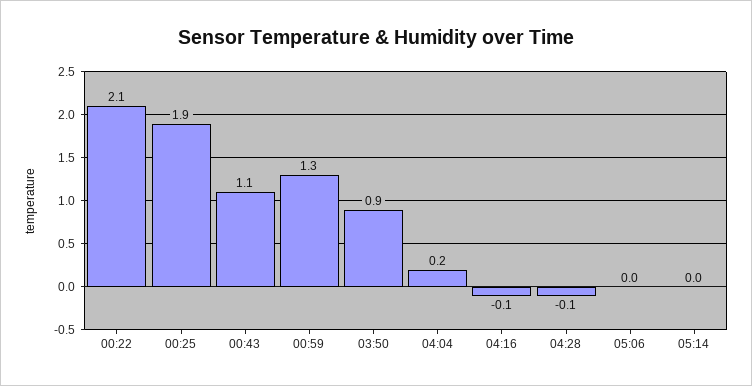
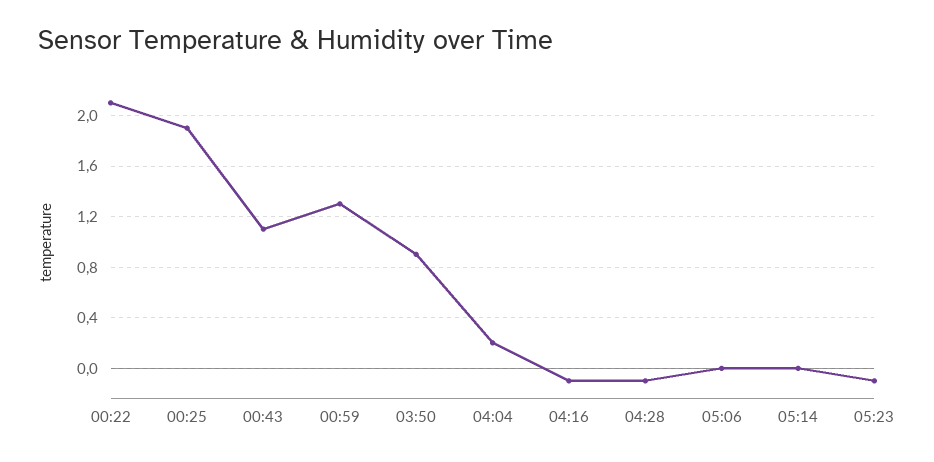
05:23: none -> -0.1

